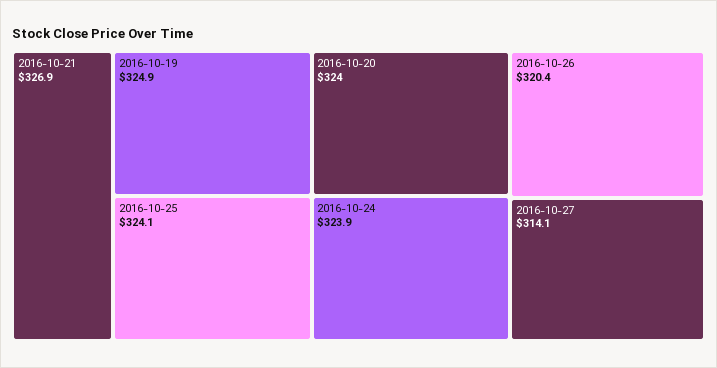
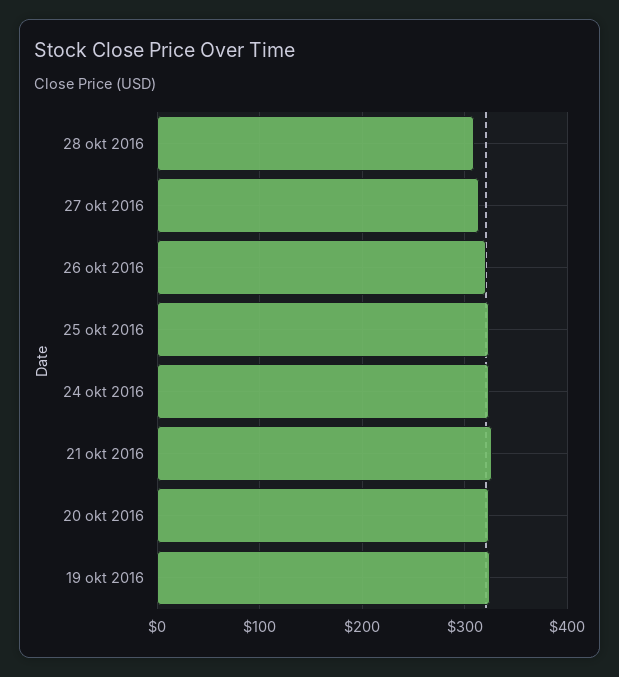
28 okt 2016: none -> 310

